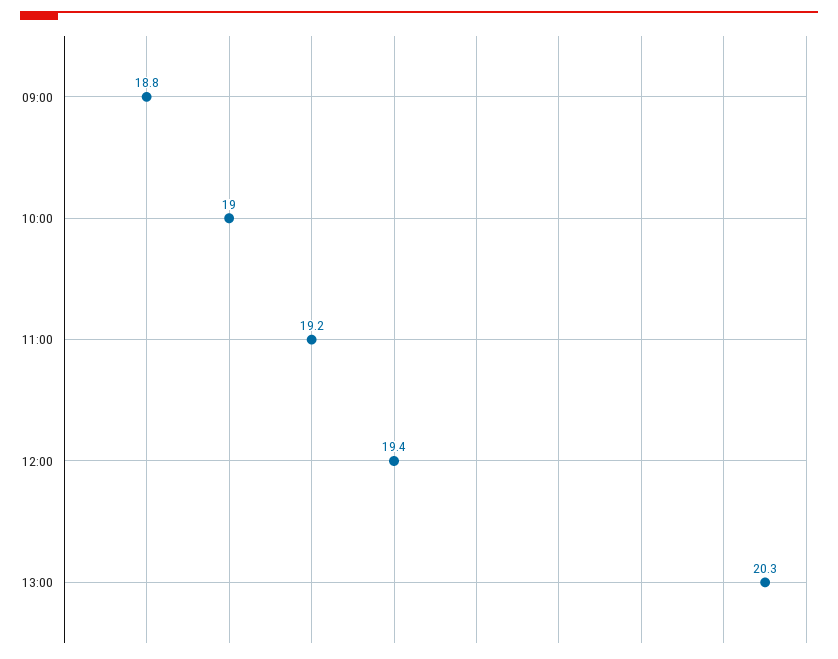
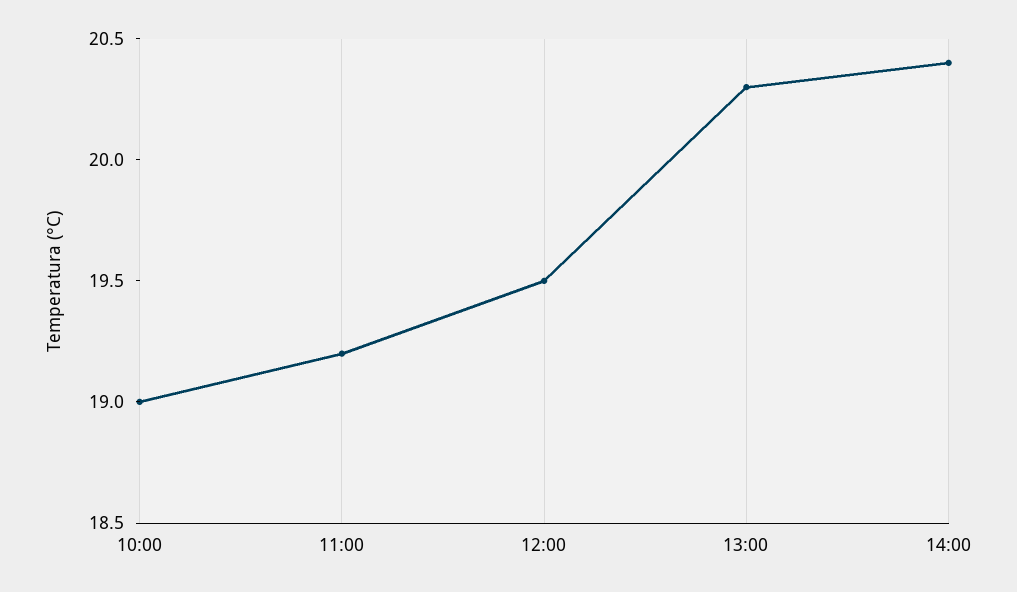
09:00: 18.8 -> none
12:00: 19.4 -> 19.5
14:00: none -> 20.4

